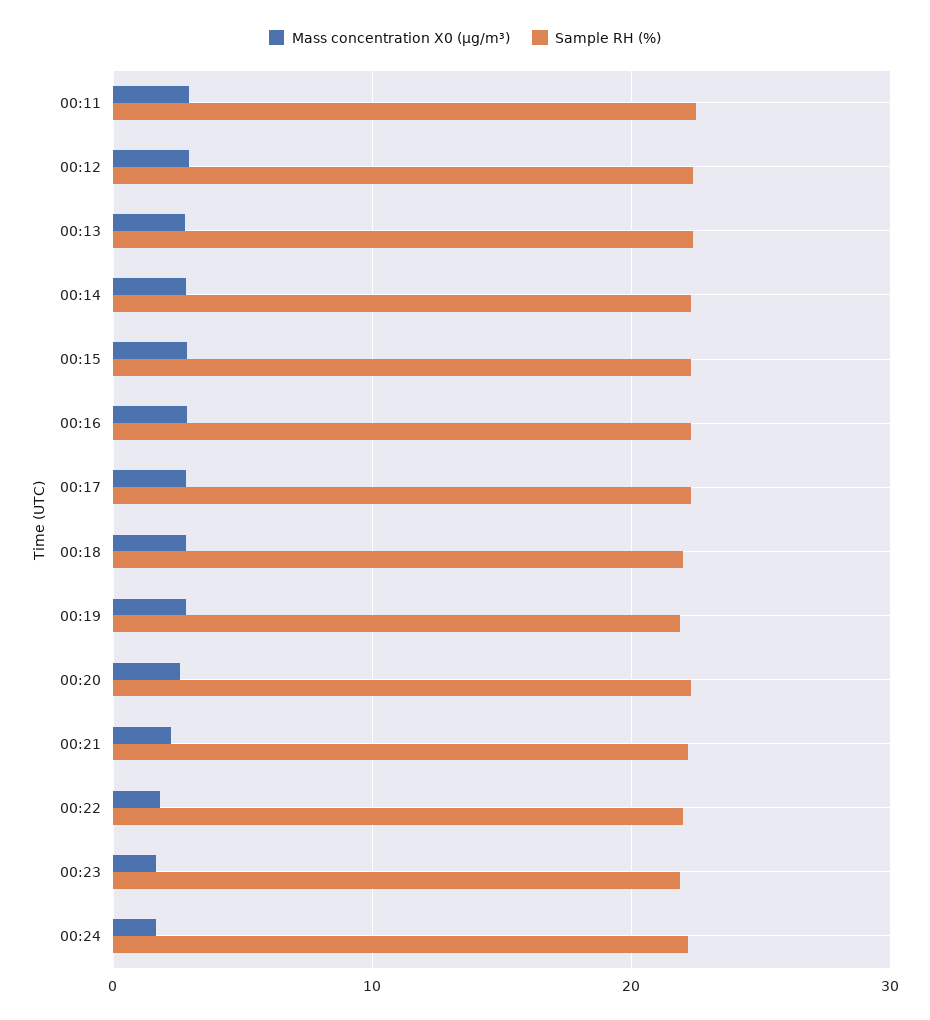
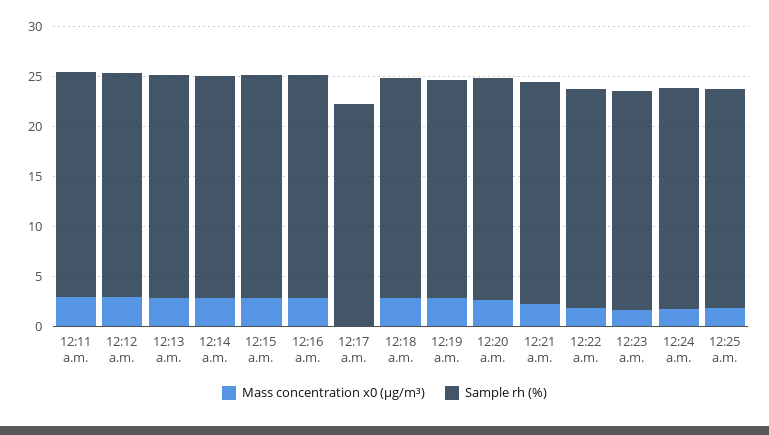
Mass concentration X0 (μg/m³), 00:17: 3 -> 0
Mass concentration X0 (μg/m³), 12:25 a.m.: none -> 2
Sample RH (%), 12:25 a.m.: none -> 22

